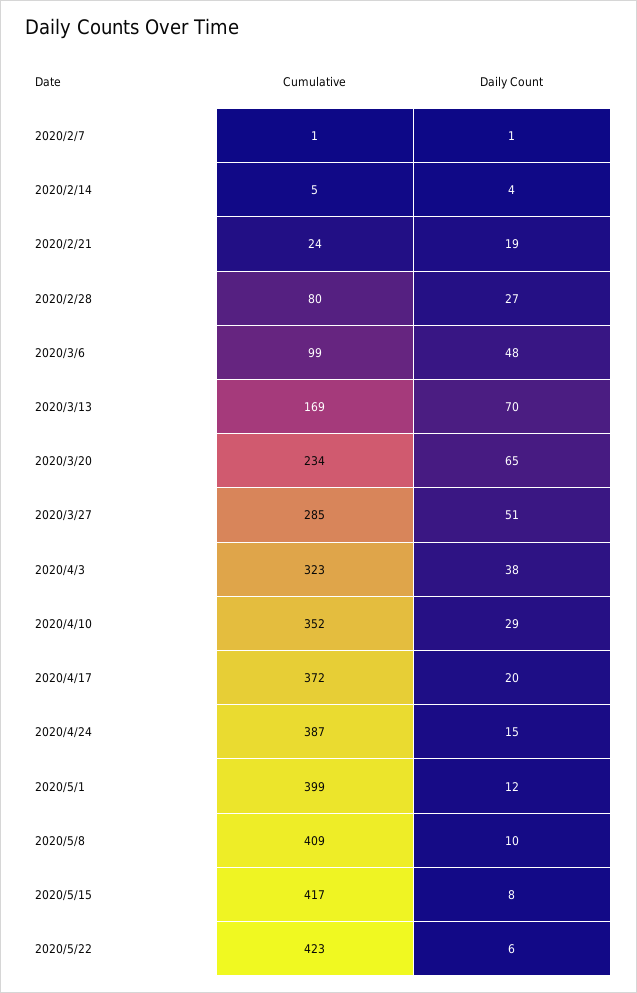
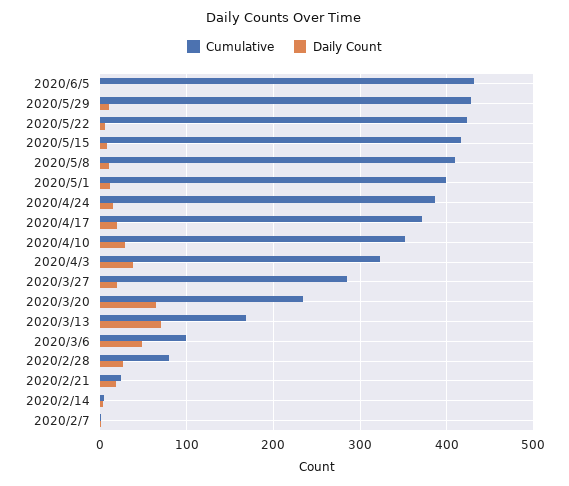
Daily Count, 2020/3/27: 51 -> 20
Cumulative, 2020/6/5: none -> 430
Daily Count, 2020/6/5: none -> 0
Cumulative, 2020/5/29: none -> 430
Daily Count, 2020/5/29: none -> 10

